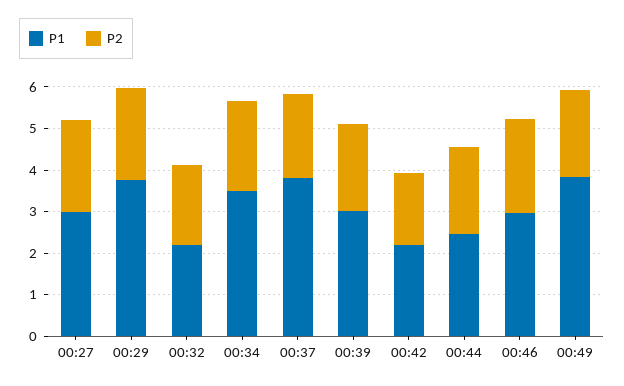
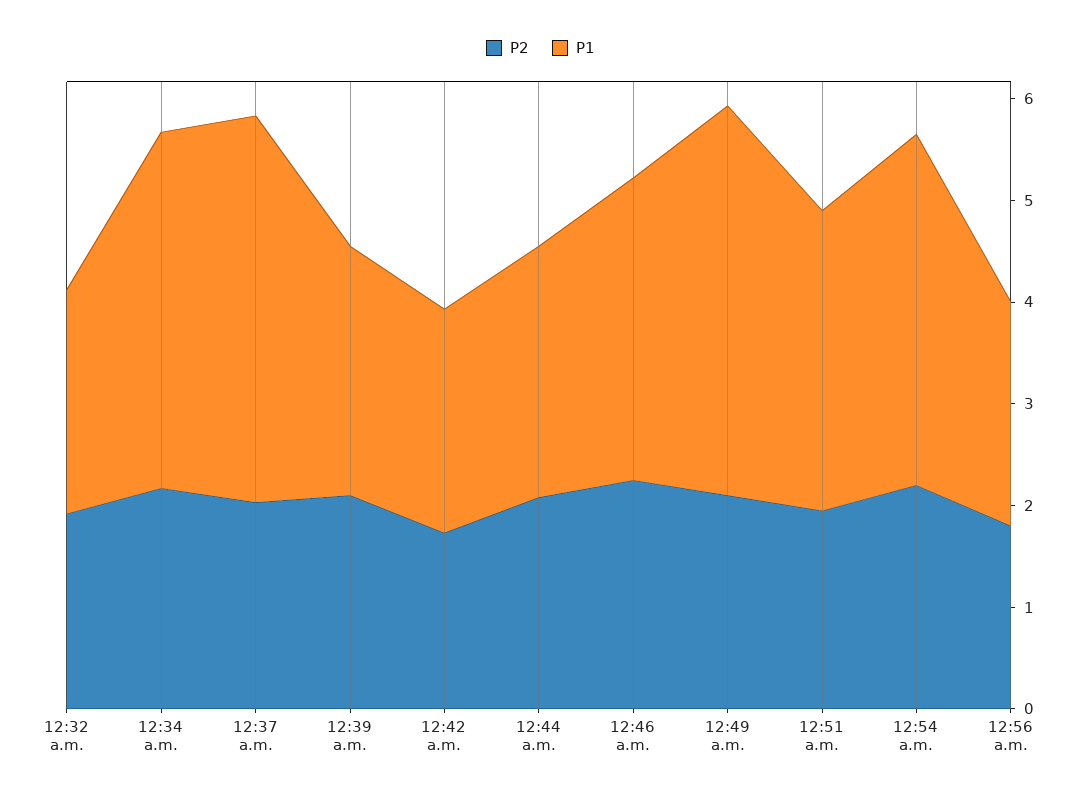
P1, 00:27: 3 -> none
P2, 00:27: 2.2 -> none
P1, 00:29: 3.8 -> none
P2, 00:29: 2.2 -> none
P1, 00:39: 3 -> 2.4
P2, 12:51 a.m.: none -> 2
P1, 12:51 a.m.: none -> 3
P2, 12:54 a.m.: none -> 2.2
P1, 12:54 a.m.: none -> 3.4
P2, 12:56 a.m.: none -> 1.8
P1, 12:56 a.m.: none -> 2.2

